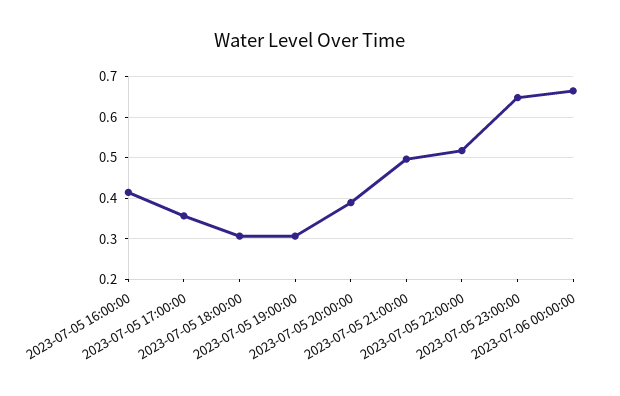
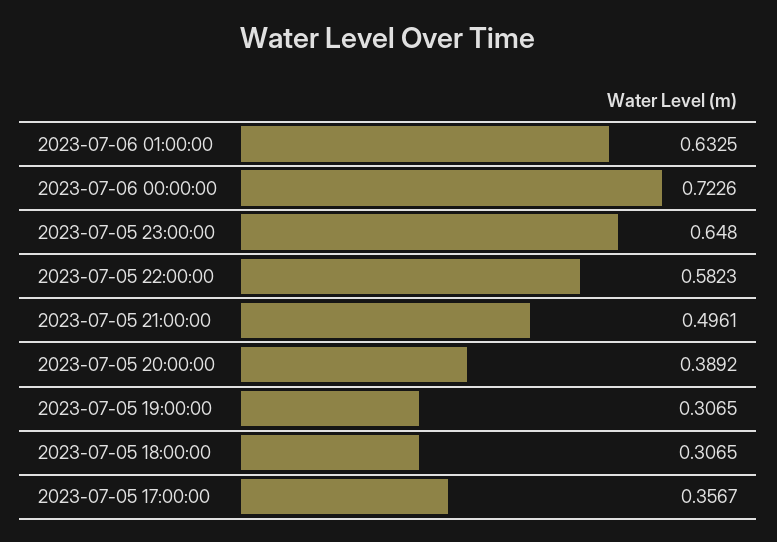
2023-07-05 16:00:00: 0.42 -> none
2023-07-05 22:00:00: 0.52 -> 0.5823
2023-07-06 00:00:00: 0.66 -> 0.7226
2023-07-06 01:00:00: none -> 0.6325

